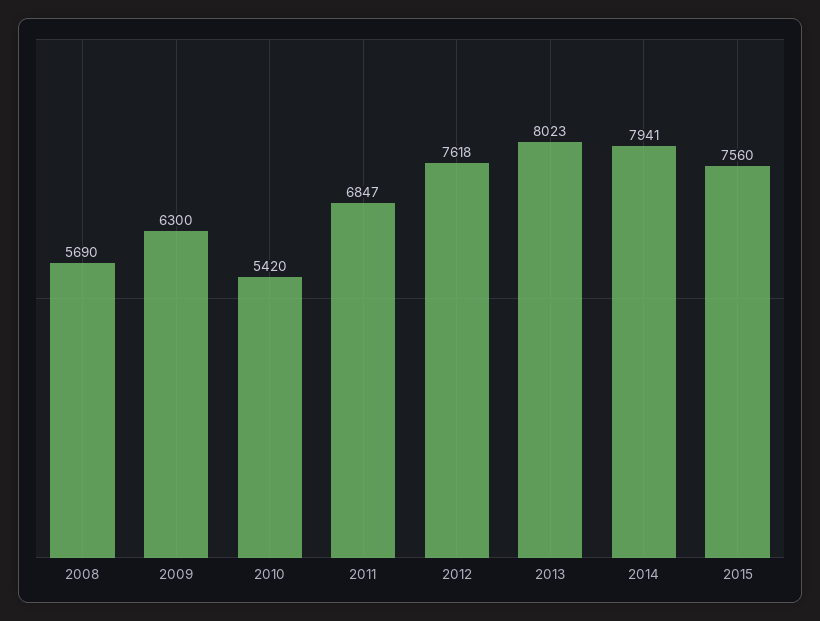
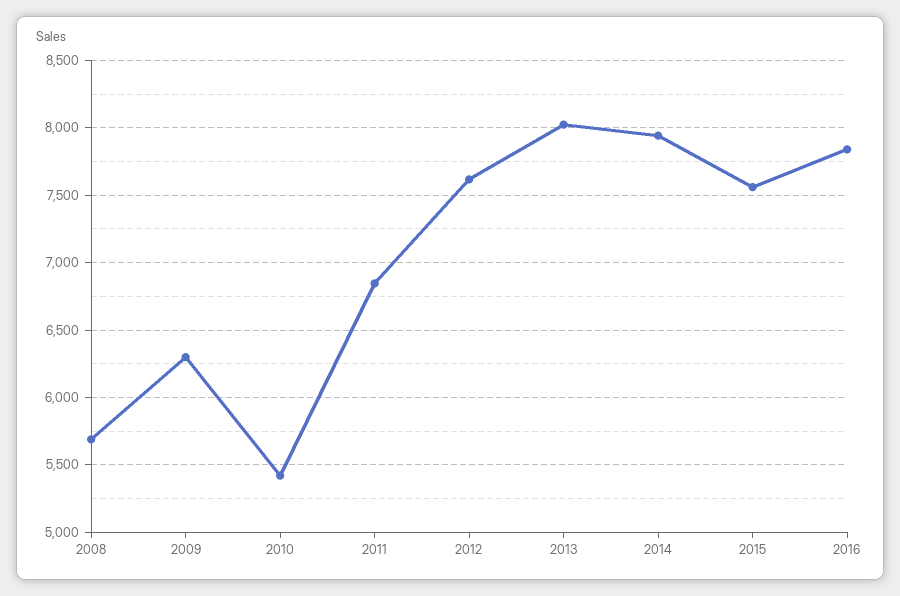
2016: none -> 7850

